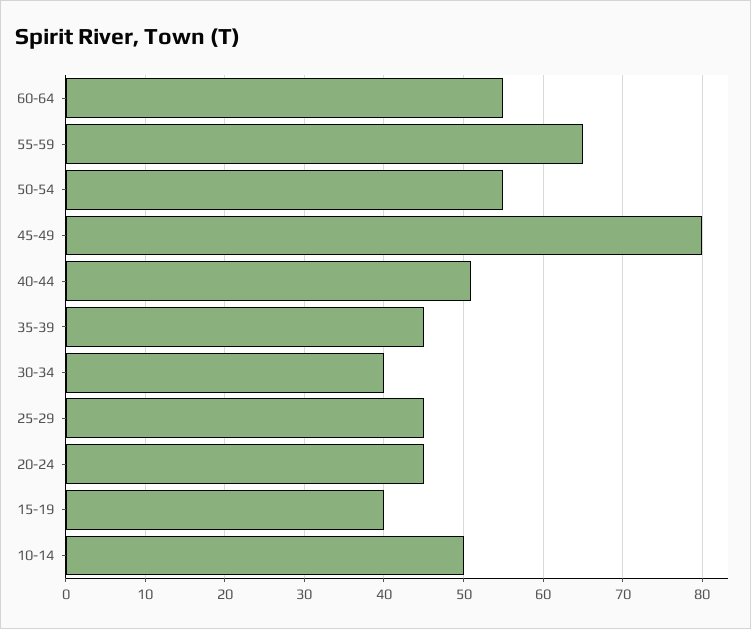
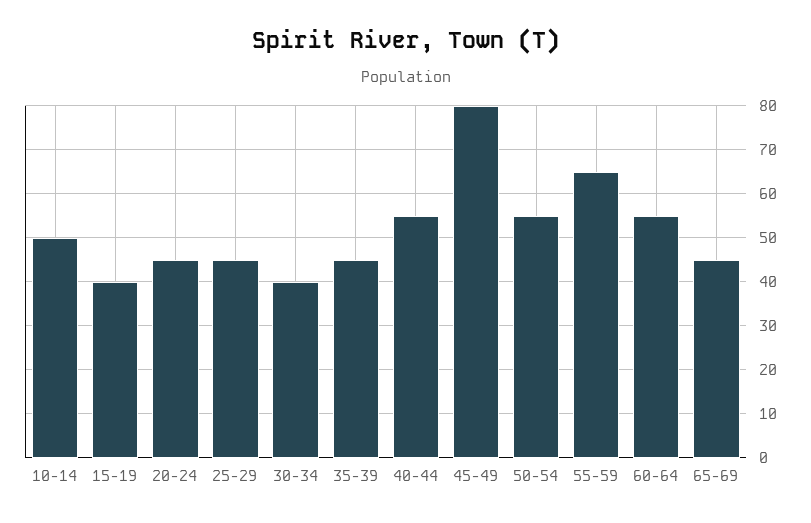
40-44: 51 -> 55
65-69: none -> 45

